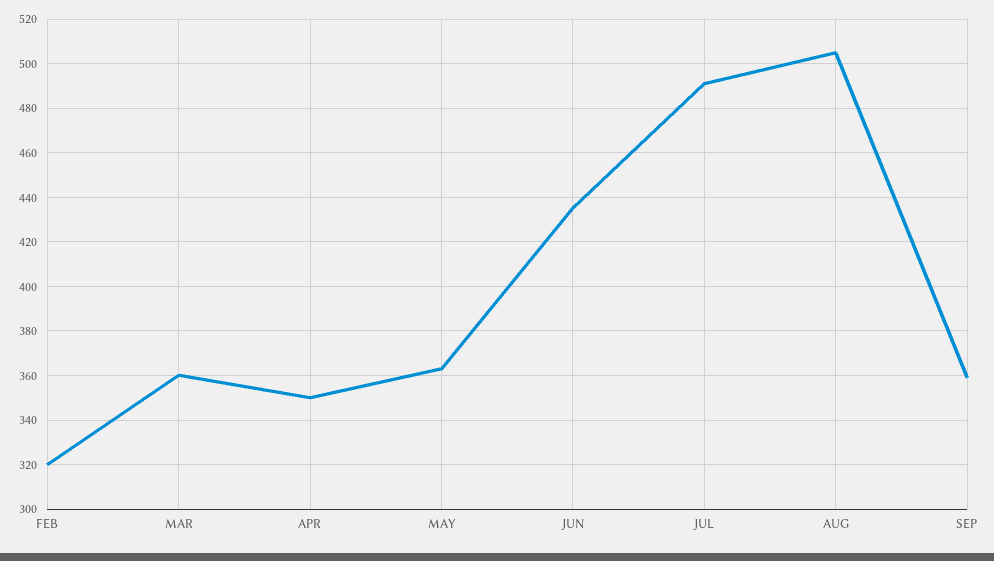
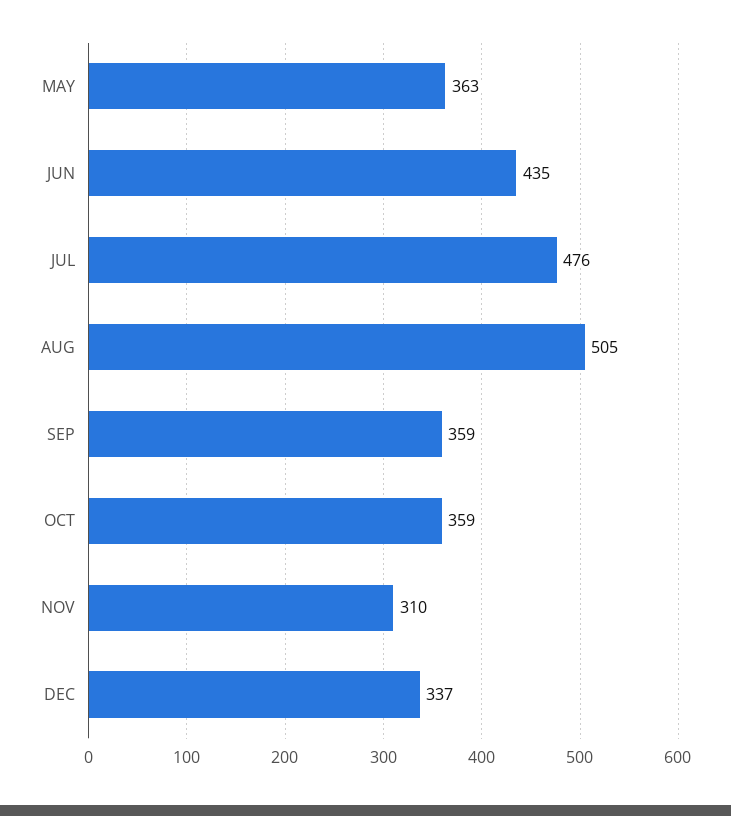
FEB: 320 -> none
MAR: 360 -> none
APR: 350 -> none
JUL: 490 -> 476
OCT: none -> 359
NOV: none -> 310
DEC: none -> 337

